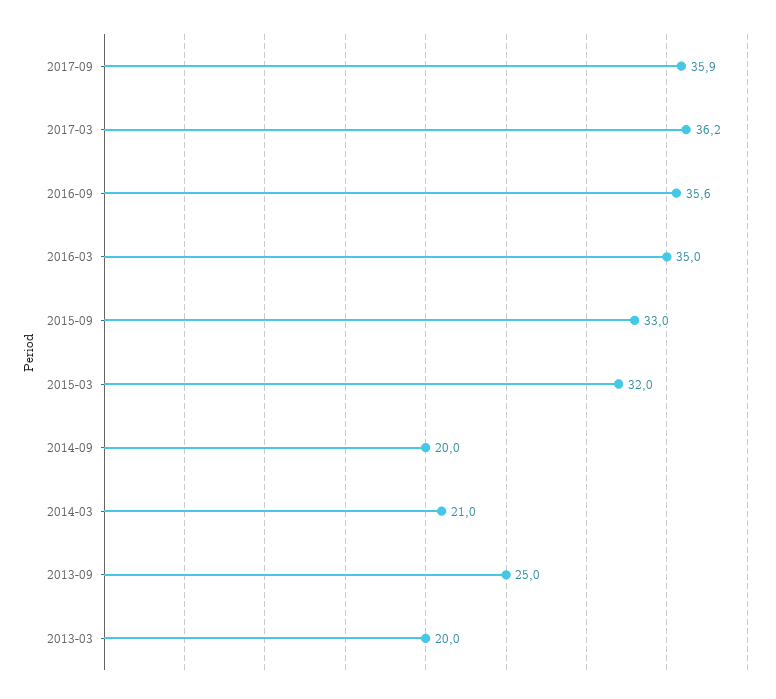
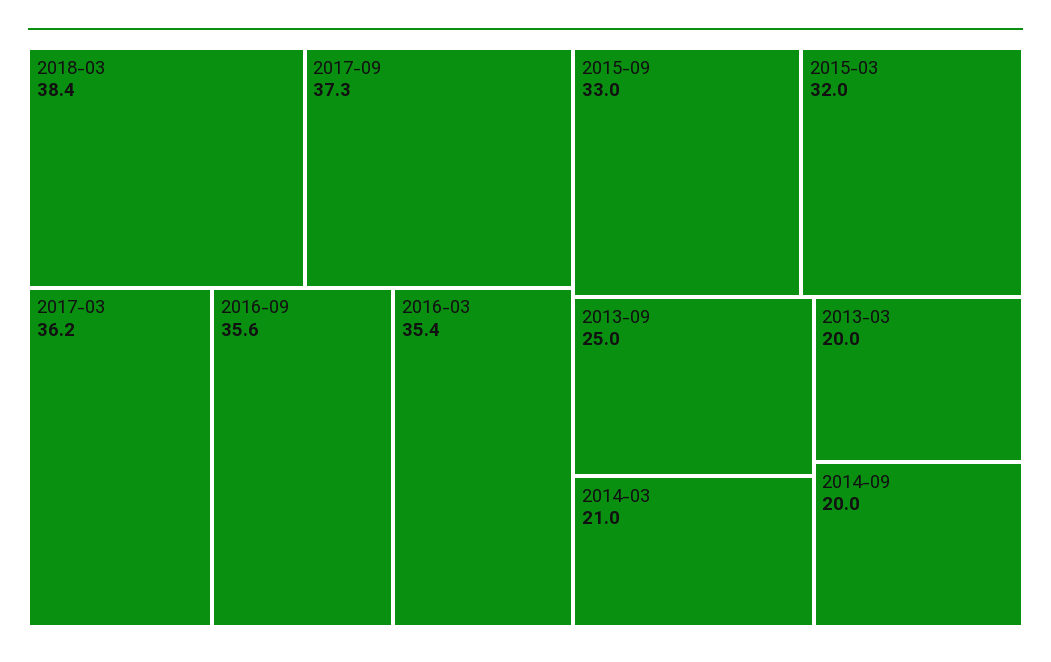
2017-09: 35.9 -> 37.3
2016-03: 35 -> 35.4
2018-03: none -> 38.4

